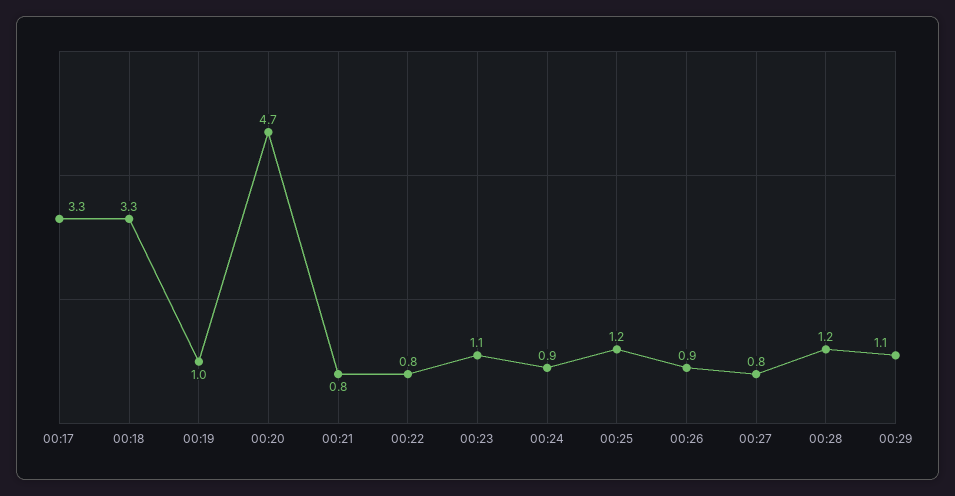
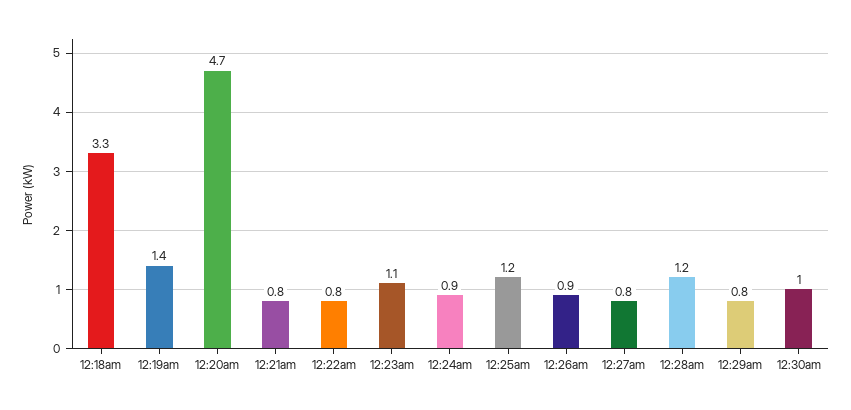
00:17: 3.3 -> none
00:19: 1 -> 1.4
00:29: 1.1 -> 0.8
12:30am: none -> 1

